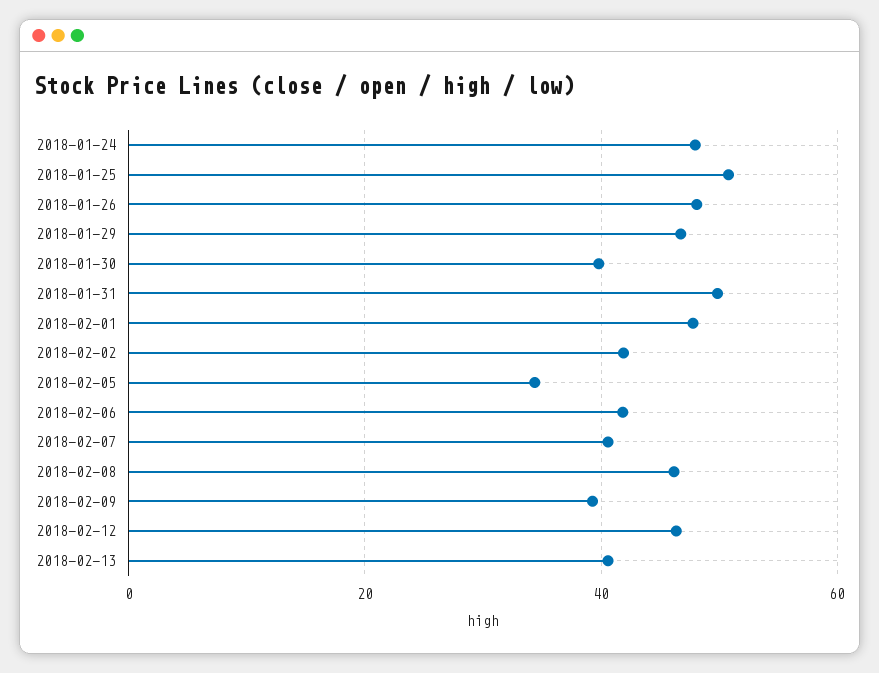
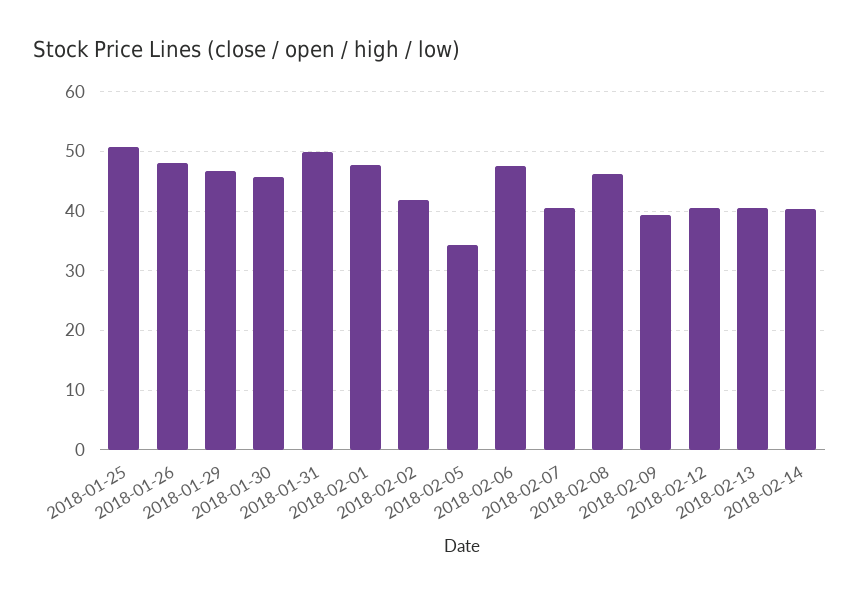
2018-01-24: 48 -> none
2018-01-30: 40 -> 46
2018-02-06: 42 -> 48
2018-02-12: 46 -> 40
2018-02-14: none -> 40

